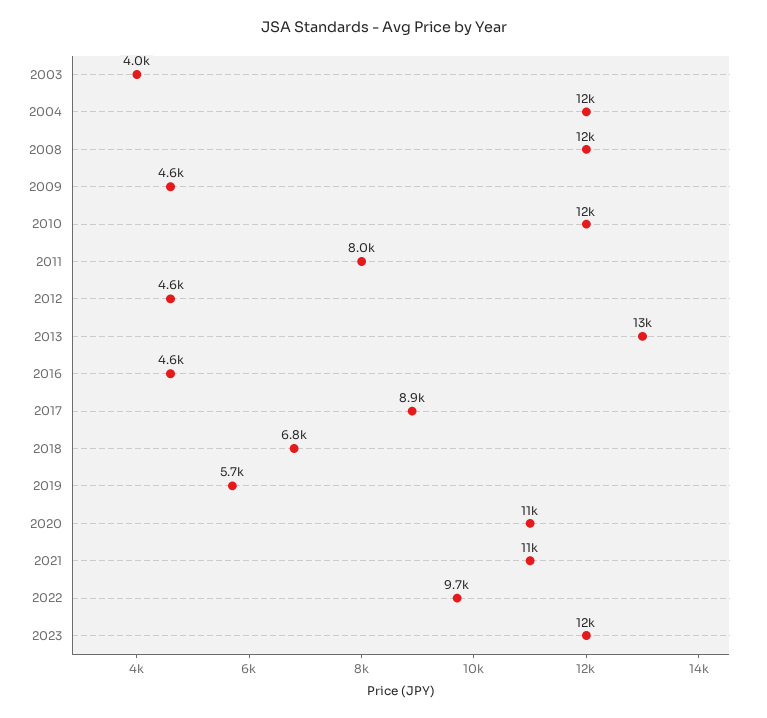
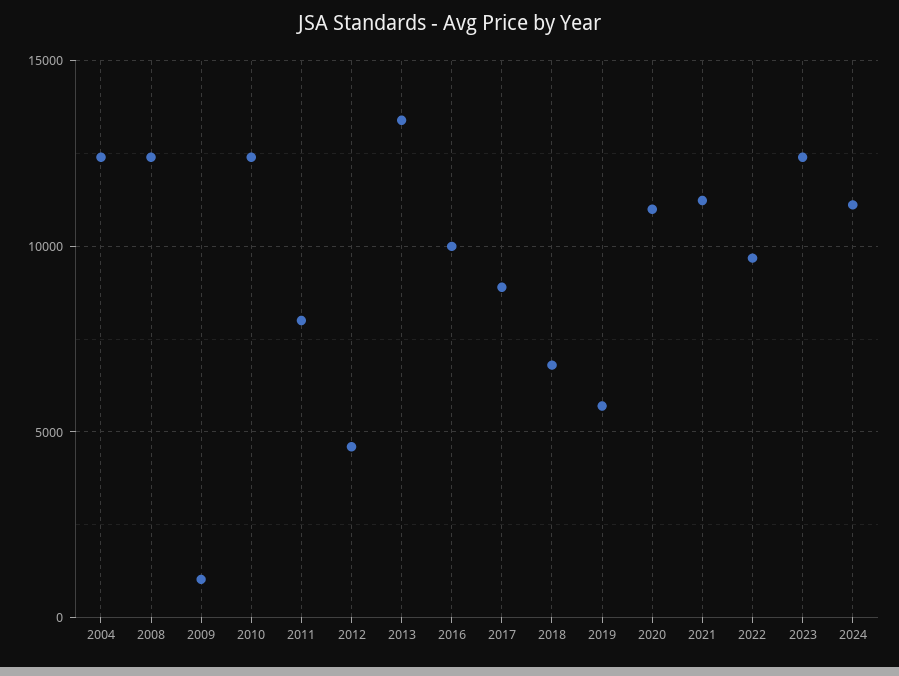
2003: 4000 -> none
2009: 4600 -> 1000
2016: 4600 -> 10000
2024: none -> 11000

